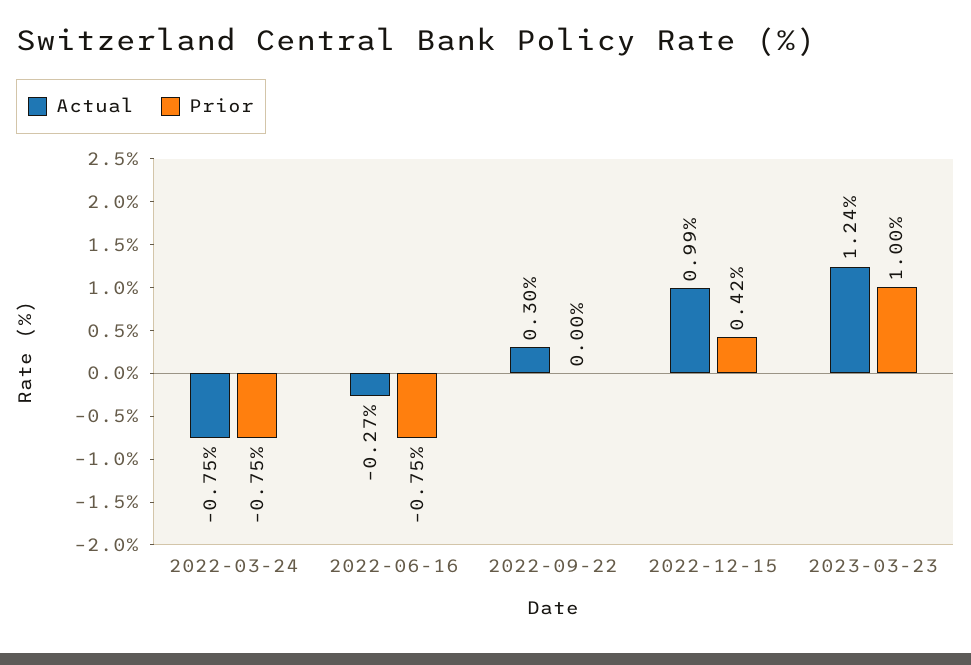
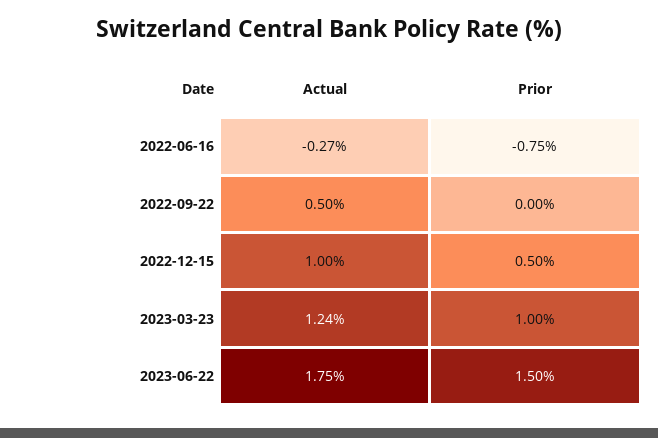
Actual, 2022-03-24: -0.75 -> none
Prior, 2022-03-24: -0.75 -> none
Actual, 2022-09-22: 0.3 -> 0.5
Actual, 2022-12-15: 0.99 -> 1
Prior, 2022-12-15: 0.42 -> 0.5
Actual, 2023-06-22: none -> 1.75
Prior, 2023-06-22: none -> 1.5

